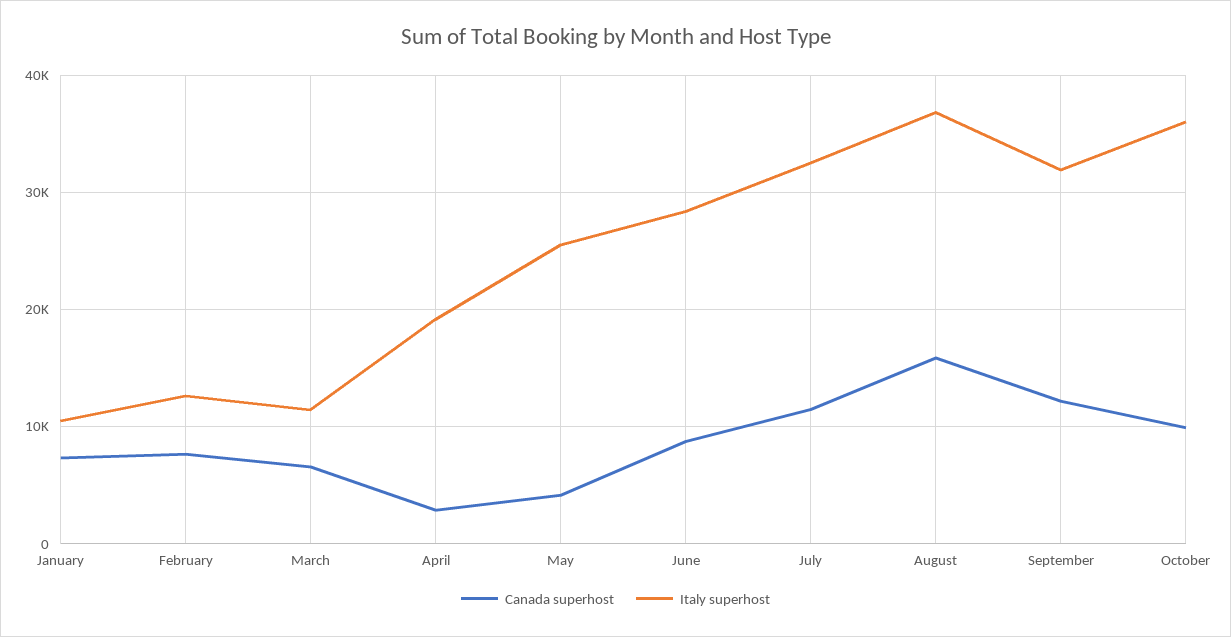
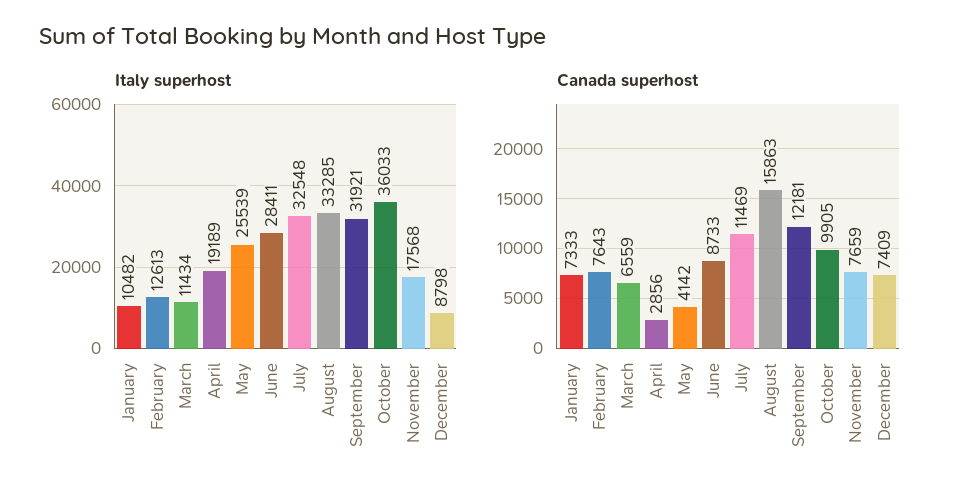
Italy superhost, August: 37000 -> 33285
Italy superhost, November: none -> 17568
Italy superhost, December: none -> 8798
Canada superhost, November: none -> 7659
Canada superhost, December: none -> 7409

